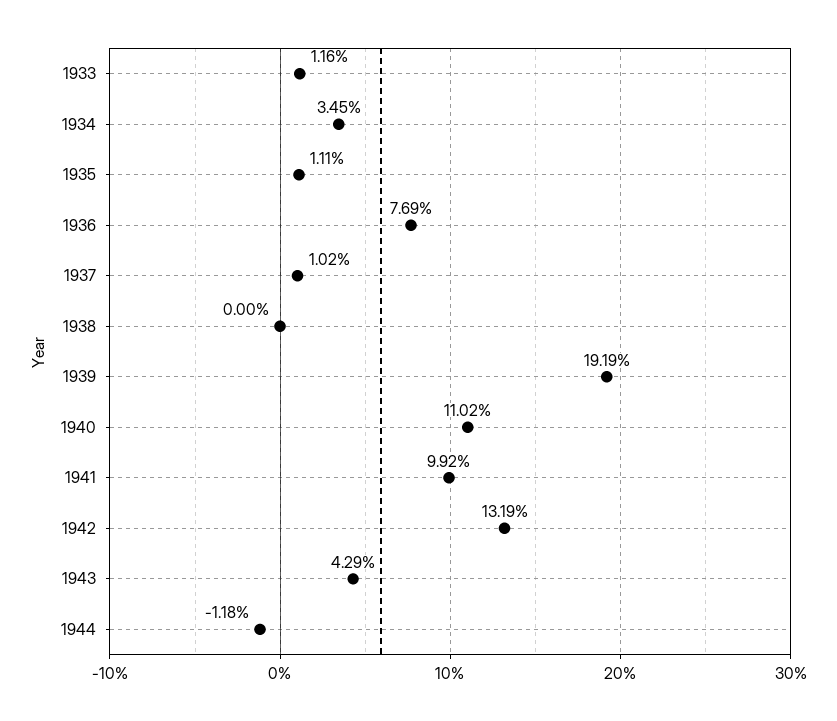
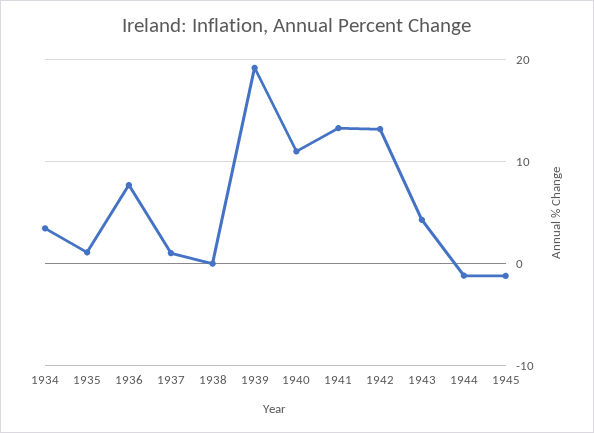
1933: 1.16 -> none
1941: 9.92 -> 13
1945: none -> -1

